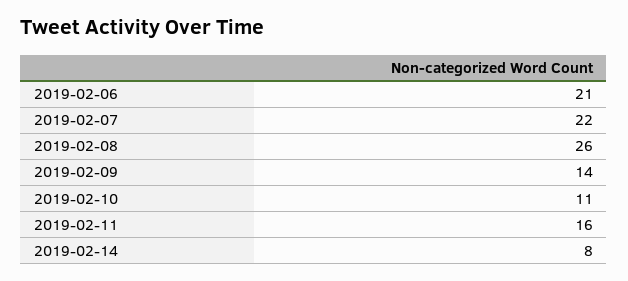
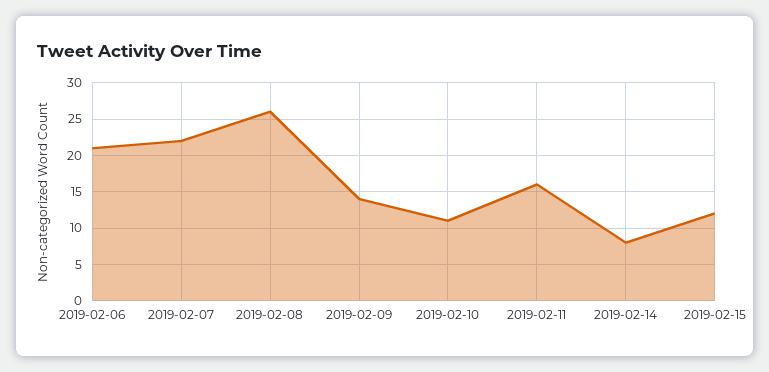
2019-02-15: none -> 12

